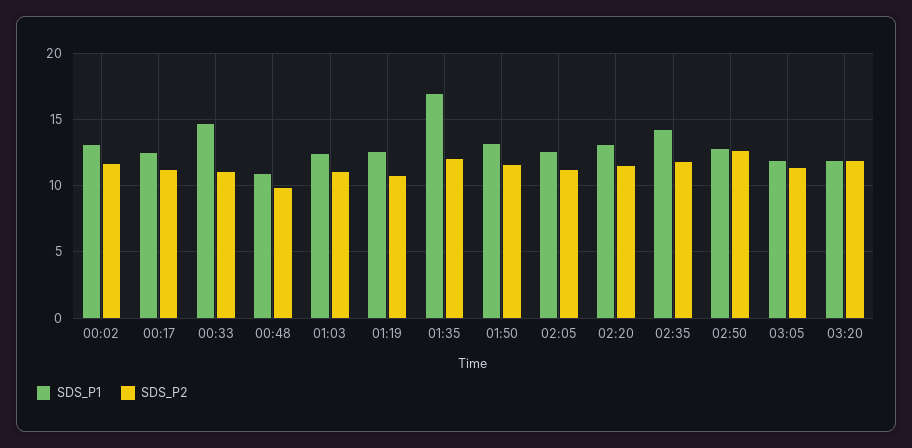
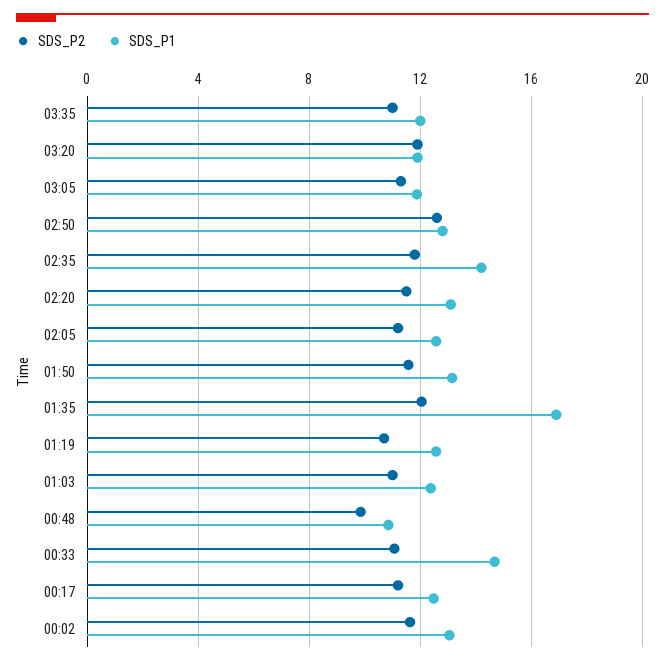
SDS_P2, 03:35: none -> 11
SDS_P1, 03:35: none -> 12

